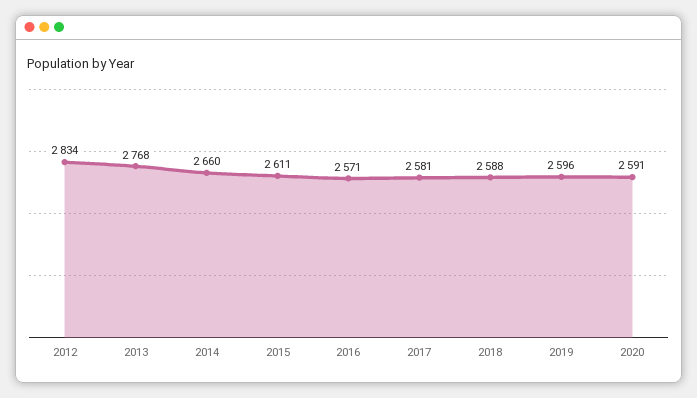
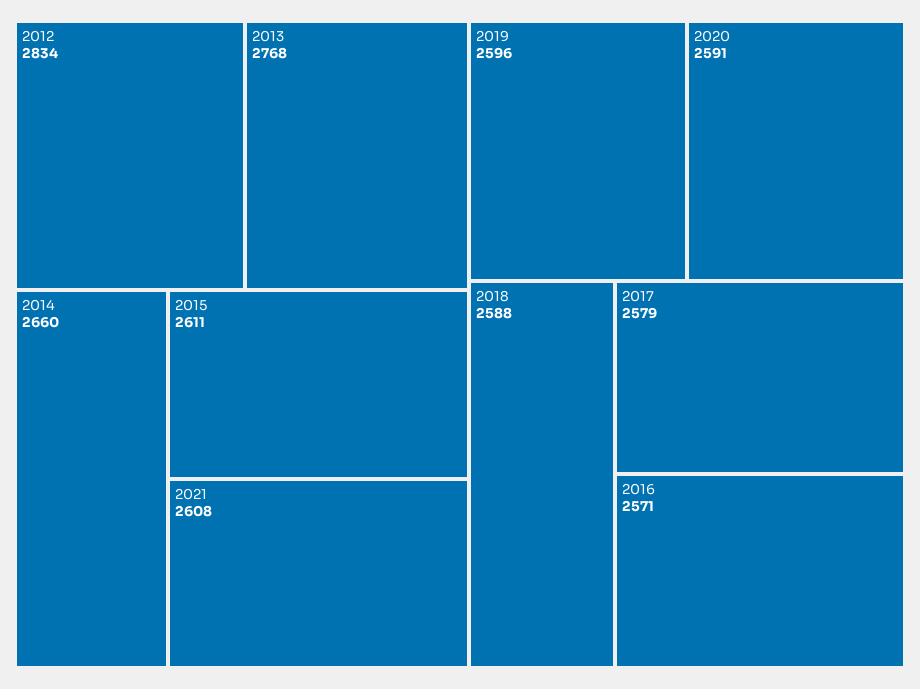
2017: 2581 -> 2579
2021: none -> 2608

